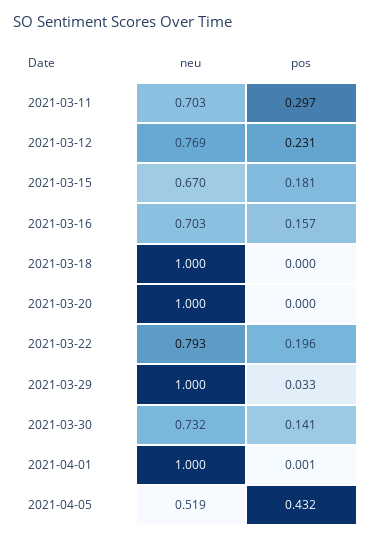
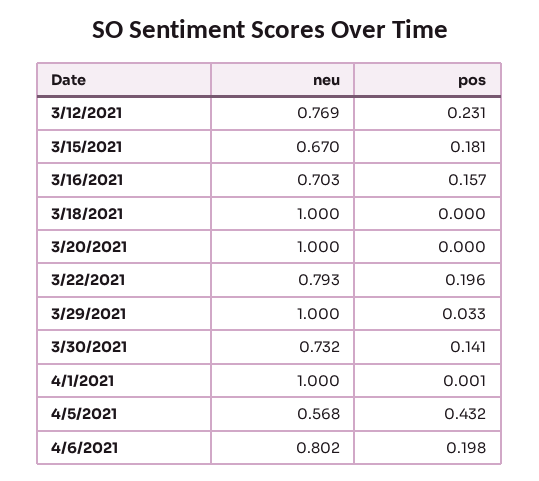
neu, 2021-03-11: 0.703 -> none
pos, 2021-03-11: 0.297 -> none
neu, 2021-04-05: 0.519 -> 0.568
neu, 4/6/2021: none -> 0.802
pos, 4/6/2021: none -> 0.198

